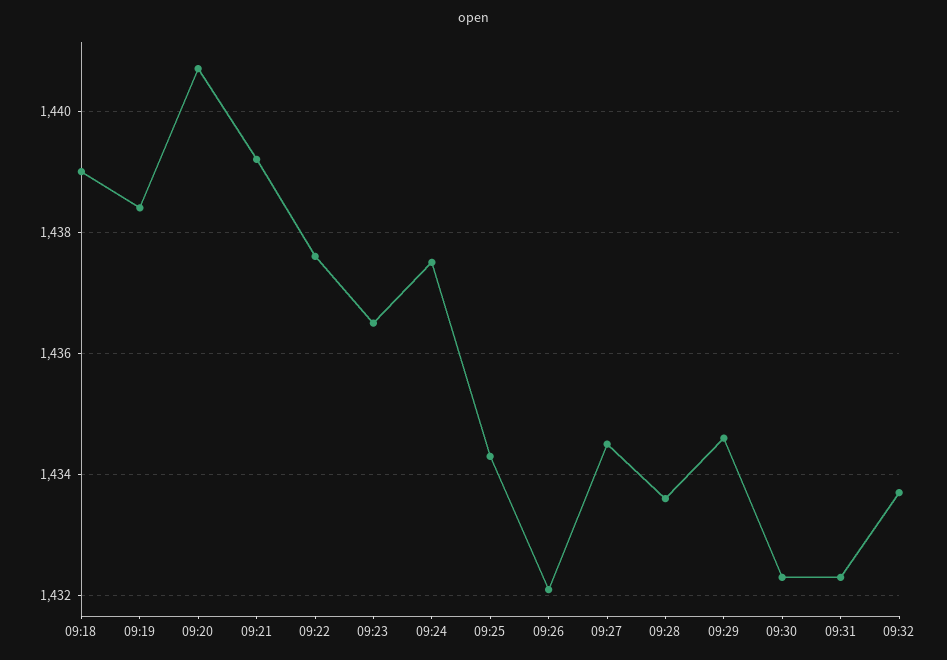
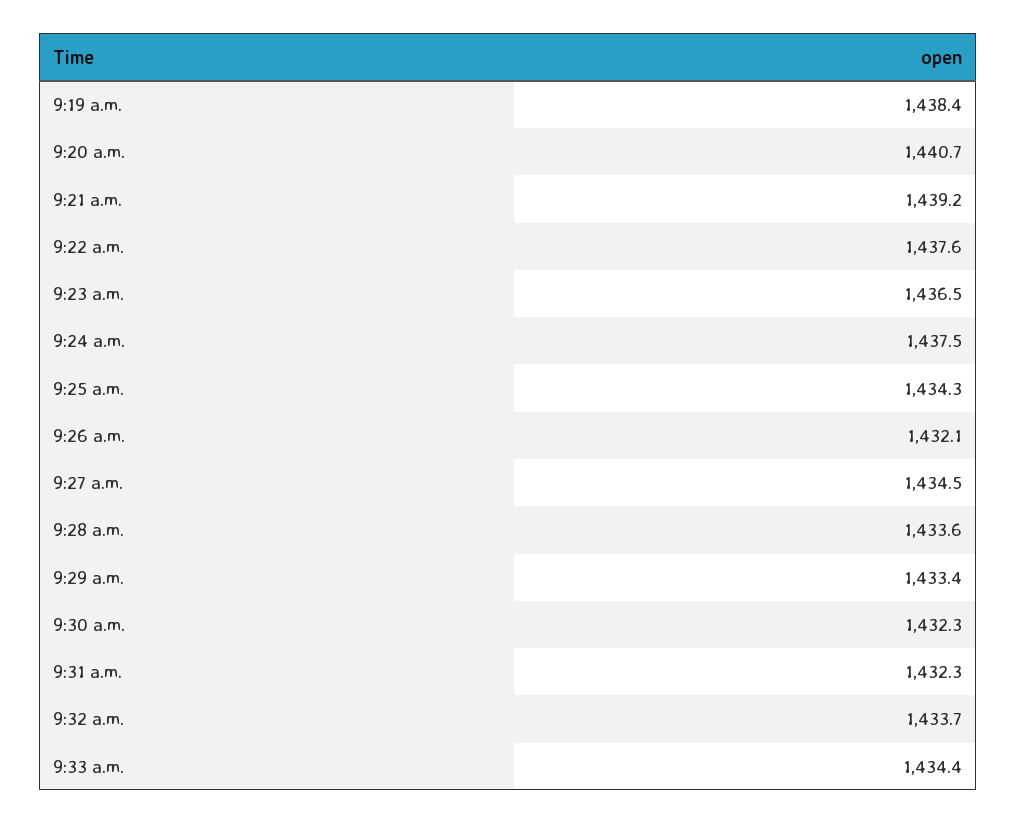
09:18: 1439 -> none
09:29: 1434.5 -> 1433.4
9:33 a.m.: none -> 1434.4

